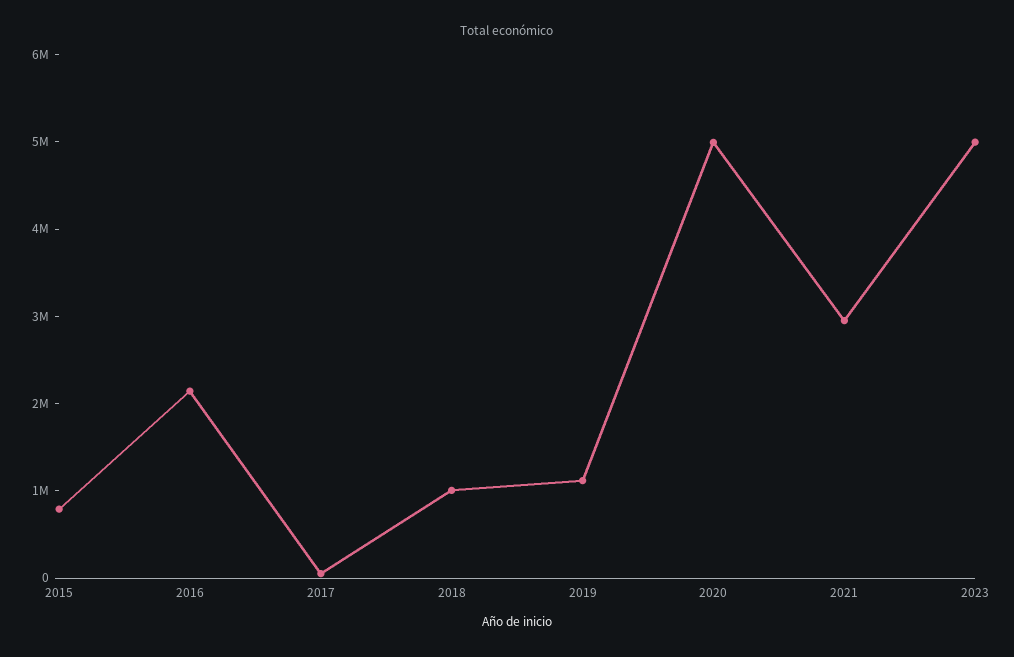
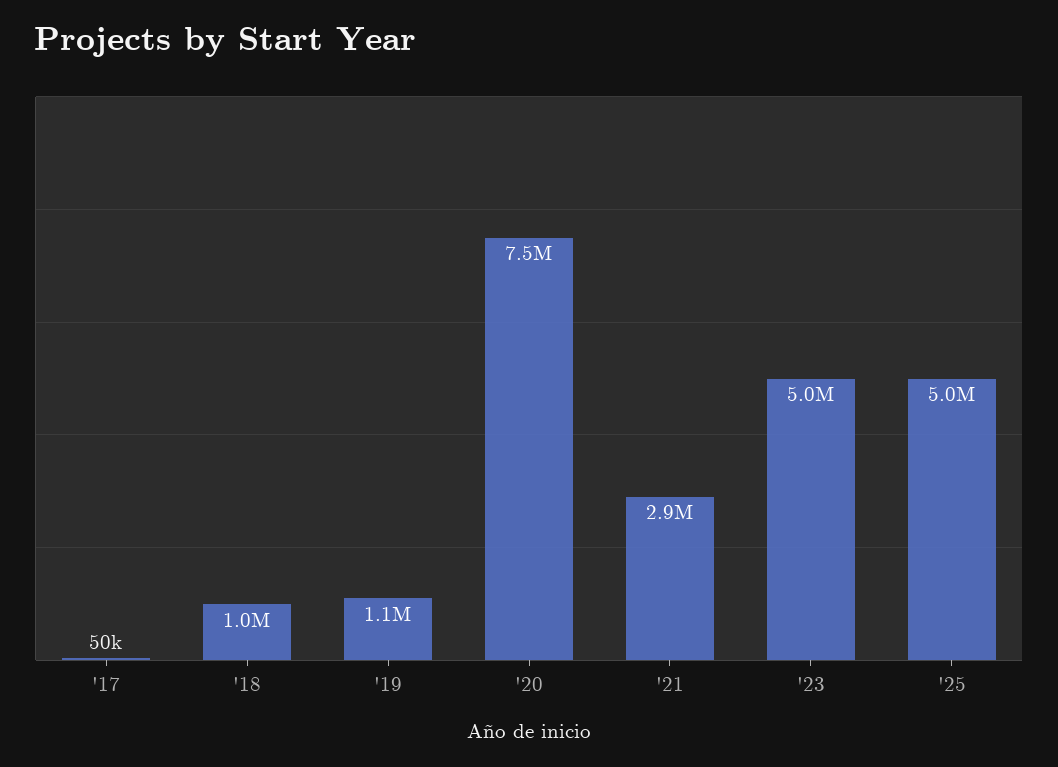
2015: 800000 -> none
2016: 2200000 -> none
2020: 5000000 -> 7500000
'25: none -> 5000000

